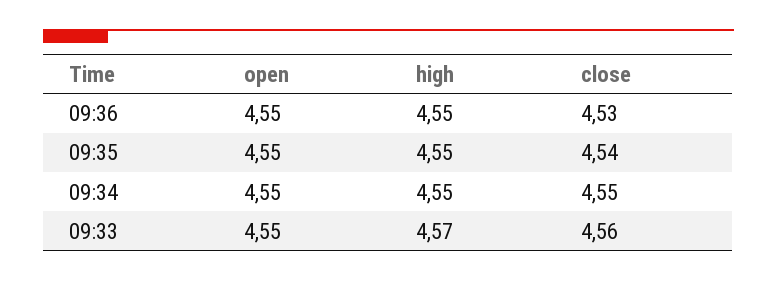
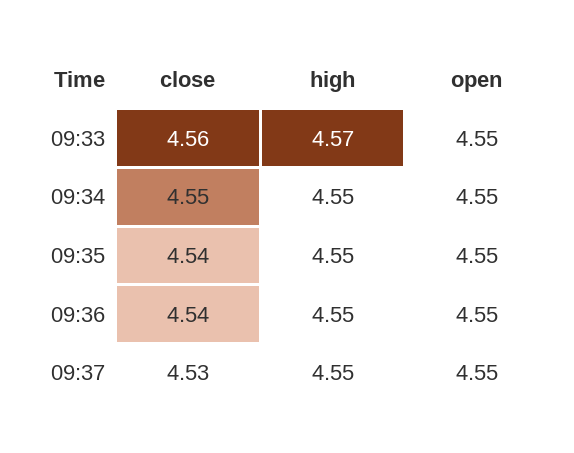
close, 09:36: 4.53 -> 4.54
close, 09:37: none -> 4.53
high, 09:37: none -> 4.55
open, 09:37: none -> 4.55

